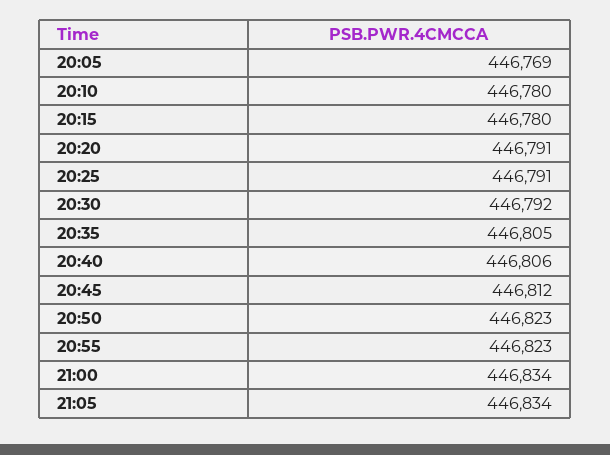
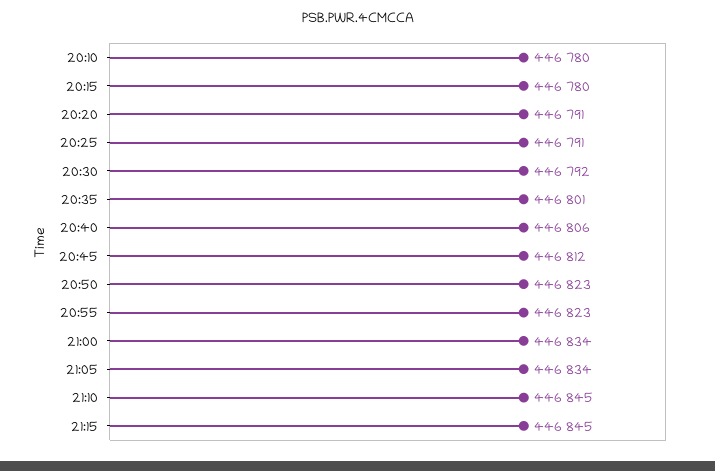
20:05: 446769 -> none
20:35: 446805 -> 446801
21:10: none -> 446845
21:15: none -> 446845

